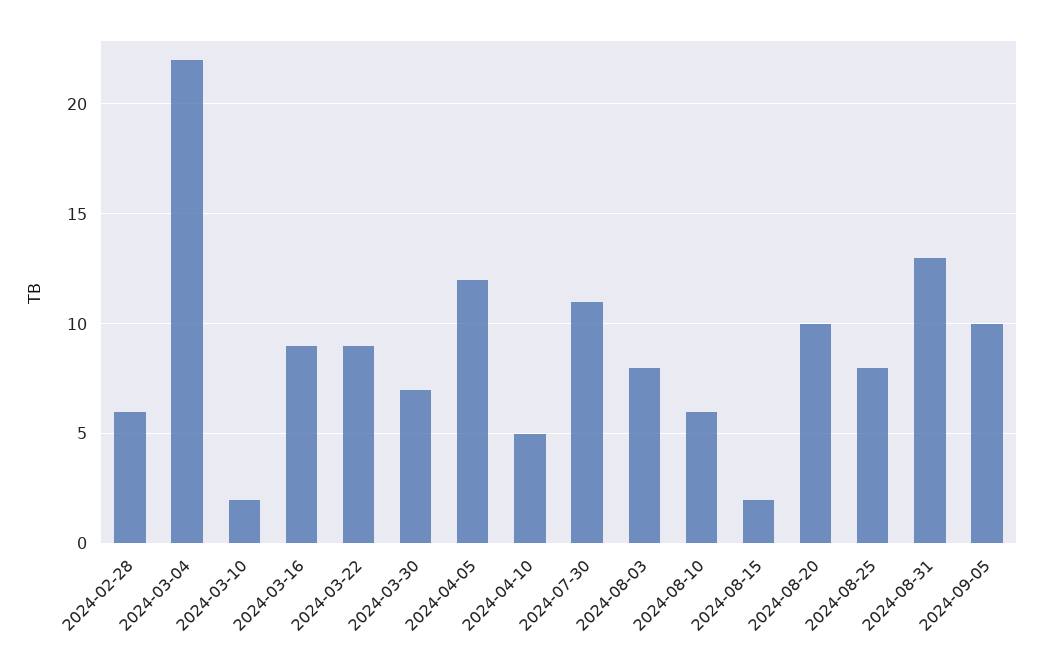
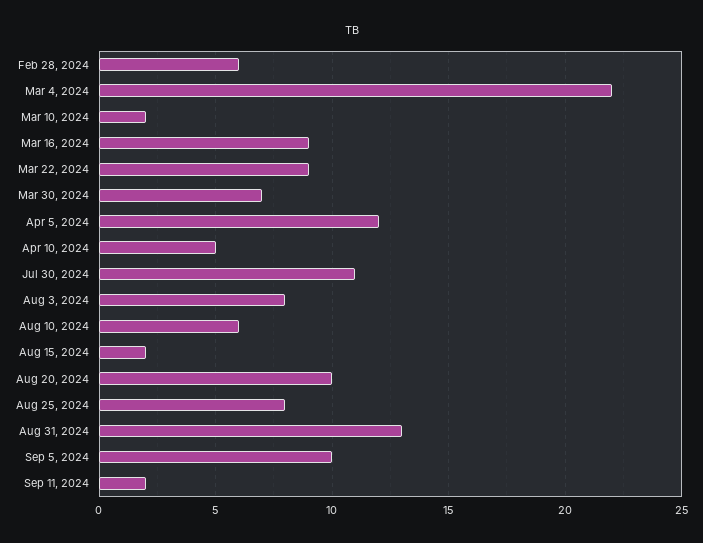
Sep 11, 2024: none -> 2

